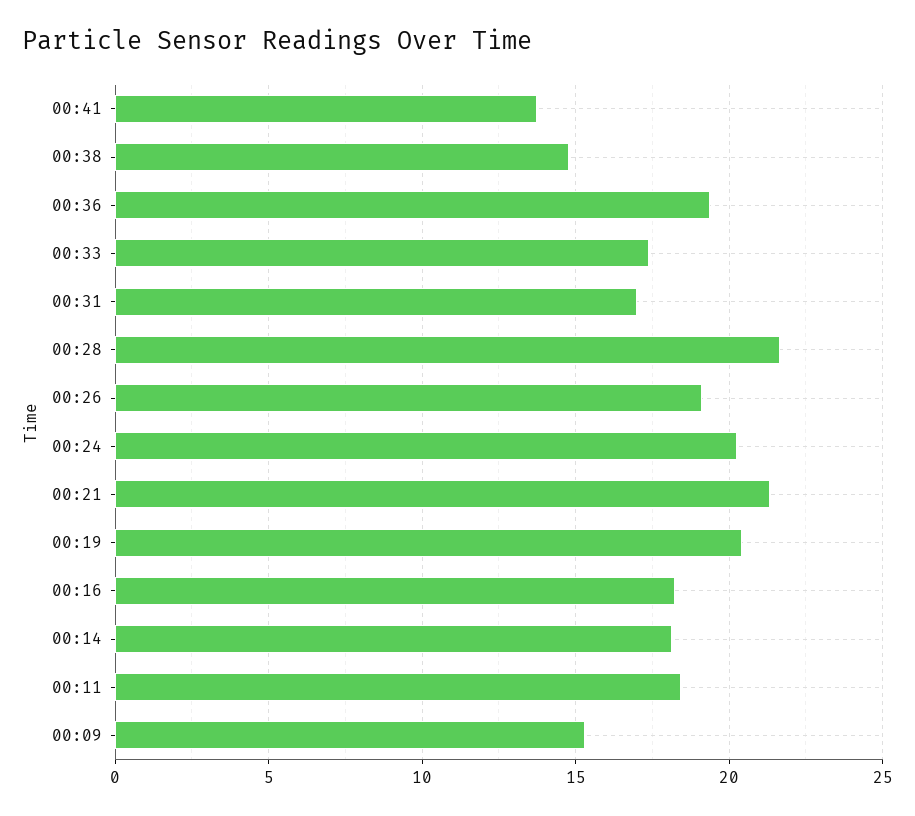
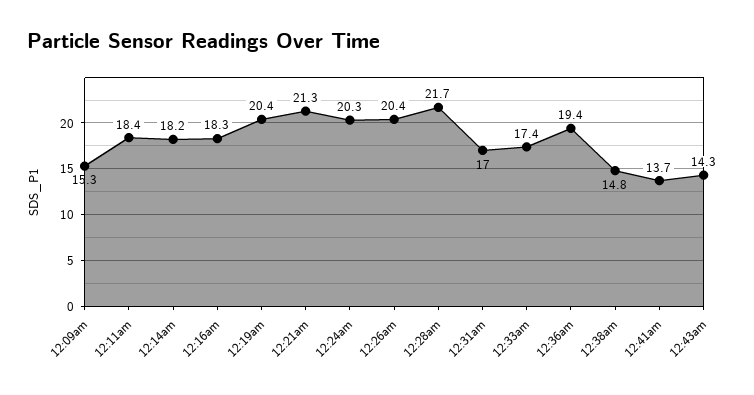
00:26: 19 -> 20.4
12:43am: none -> 14.3

